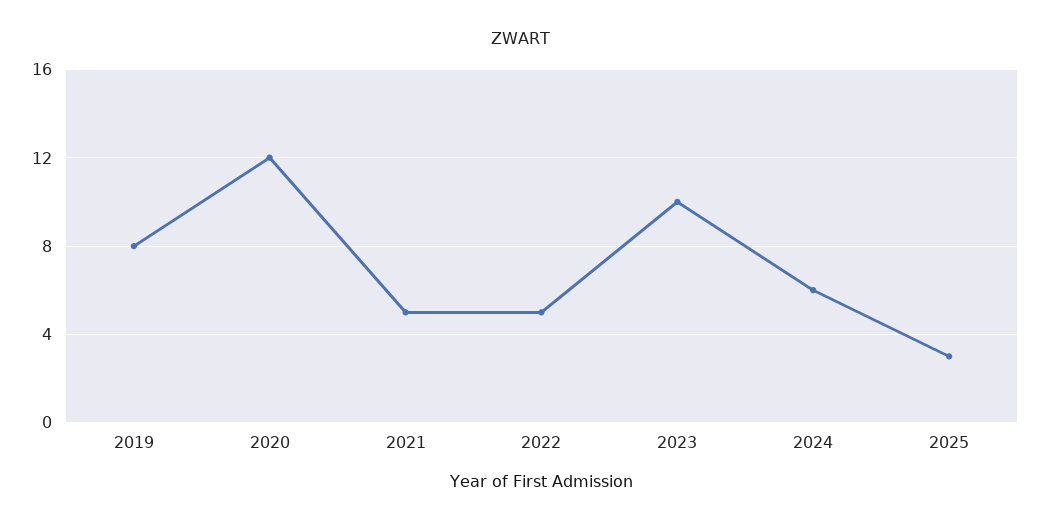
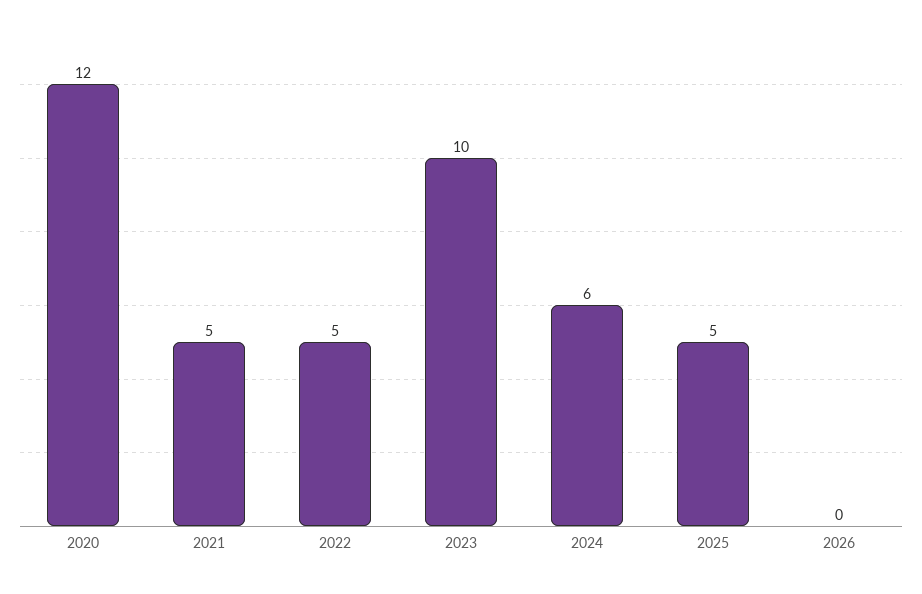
2019: 8 -> none
2025: 3 -> 5
2026: none -> 0

